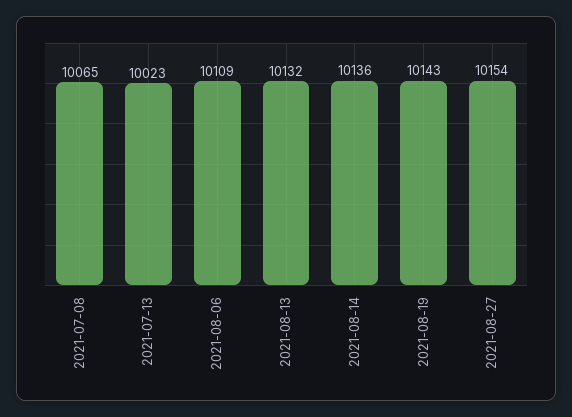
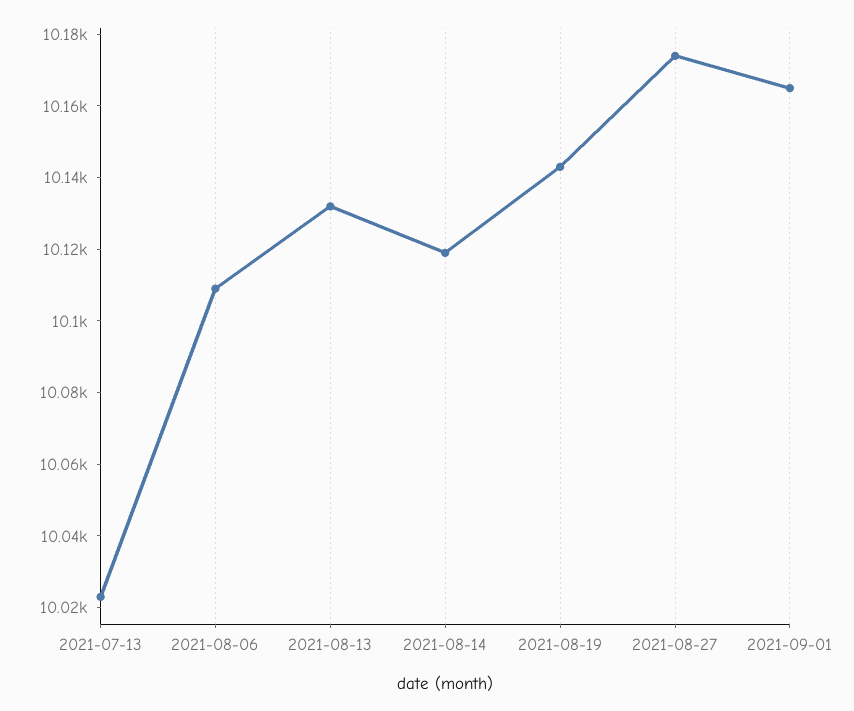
2021-07-08: 10065 -> none
2021-08-14: 10136 -> 10120
2021-08-27: 10154 -> 10175
2021-09-01: none -> 10165

